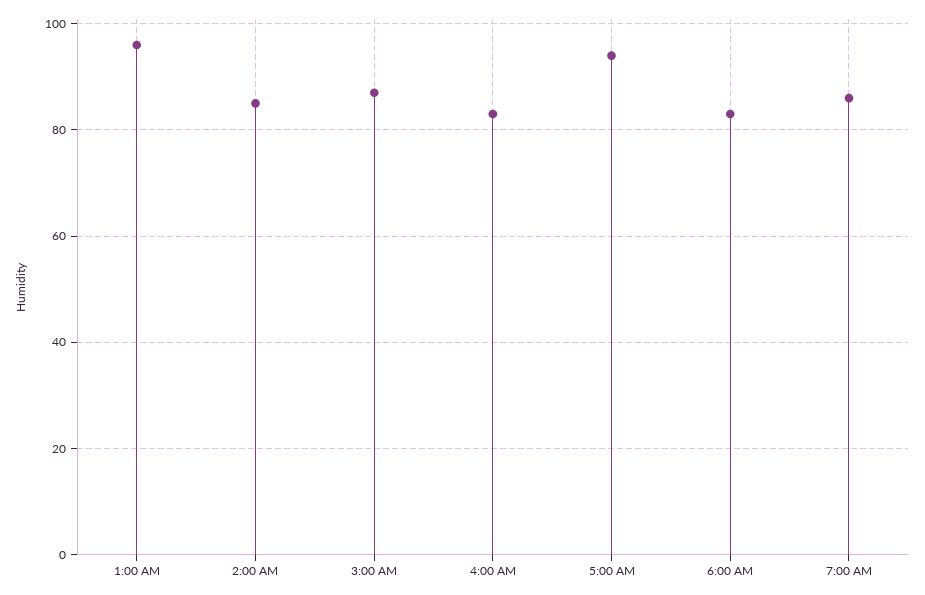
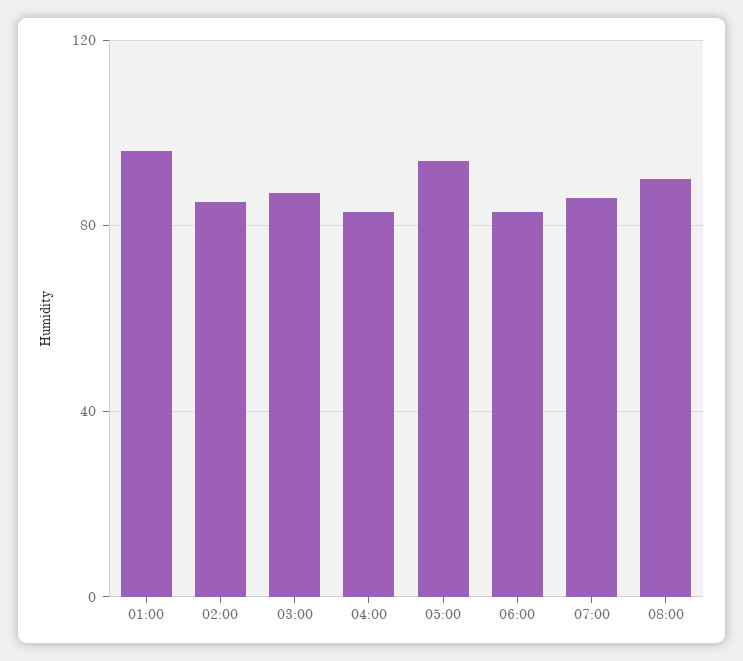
08:00: none -> 90

